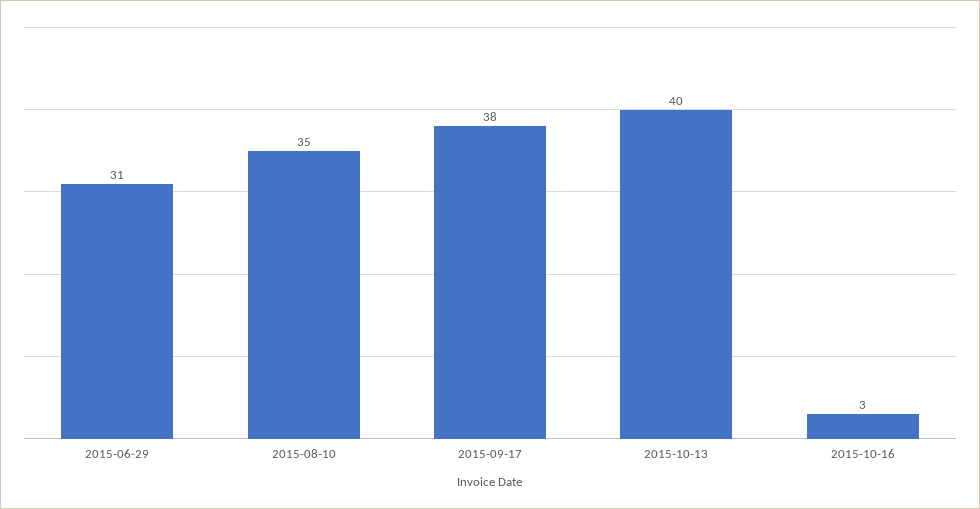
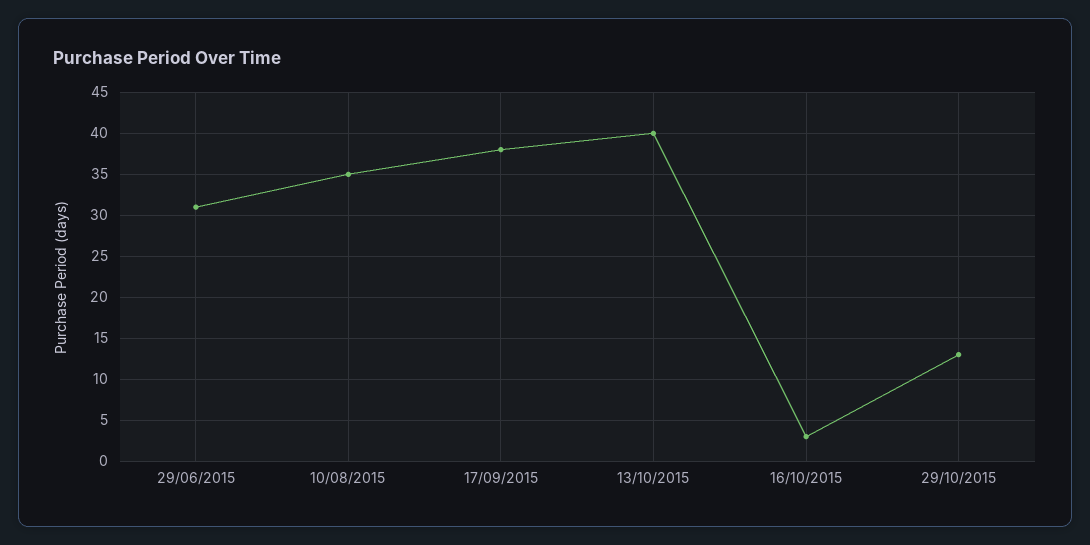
29/10/2015: none -> 13

